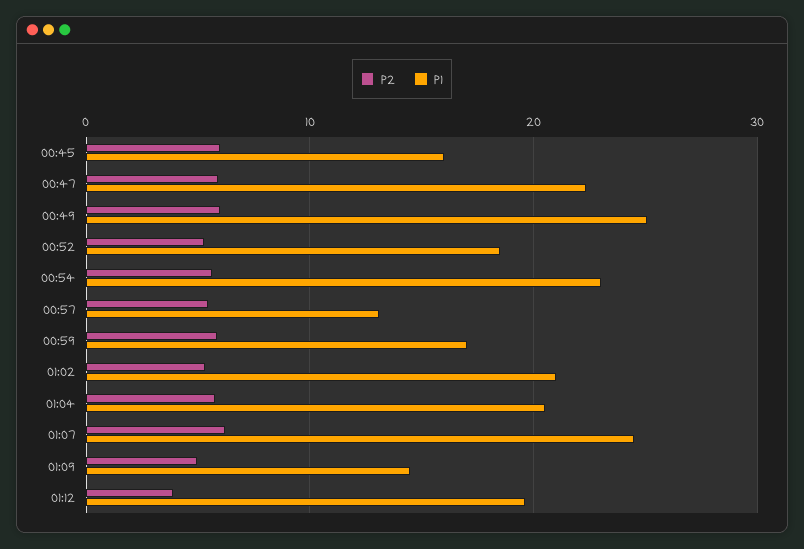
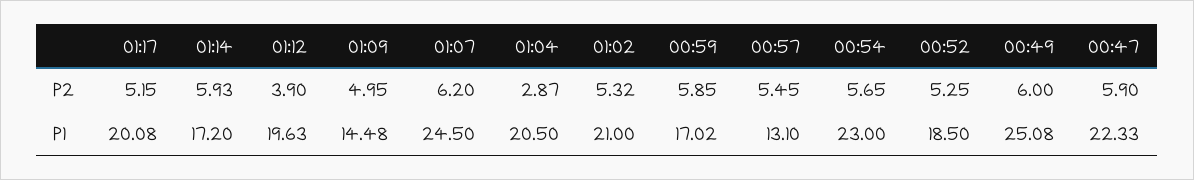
P2, 00:45: 6 -> none
P1, 00:45: 16 -> none
P2, 01:04: 6 -> 2.87
P2, 01:17: none -> 5.15
P2, 01:14: none -> 5.93
P1, 01:17: none -> 20.08
P1, 01:14: none -> 17.2

